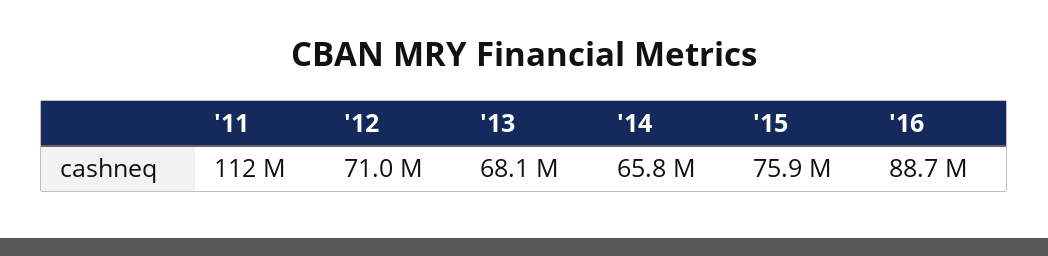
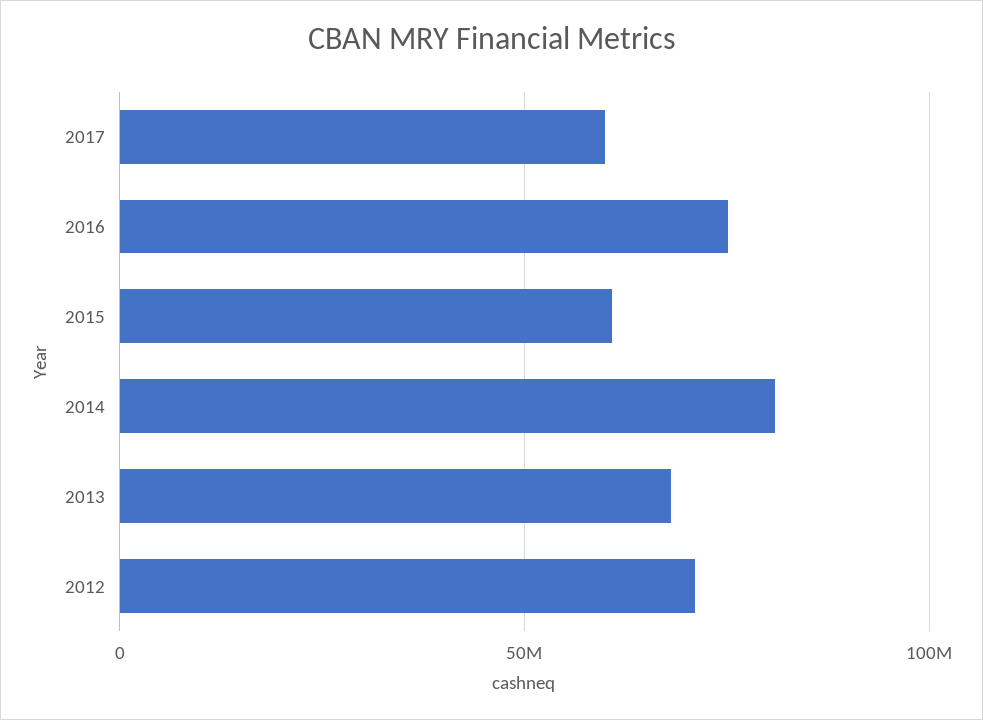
'11: 112000000 -> none
'14: 65800000 -> 80000000
'15: 75900000 -> 60000000
'16: 88700000 -> 75000000
2017: none -> 60000000

